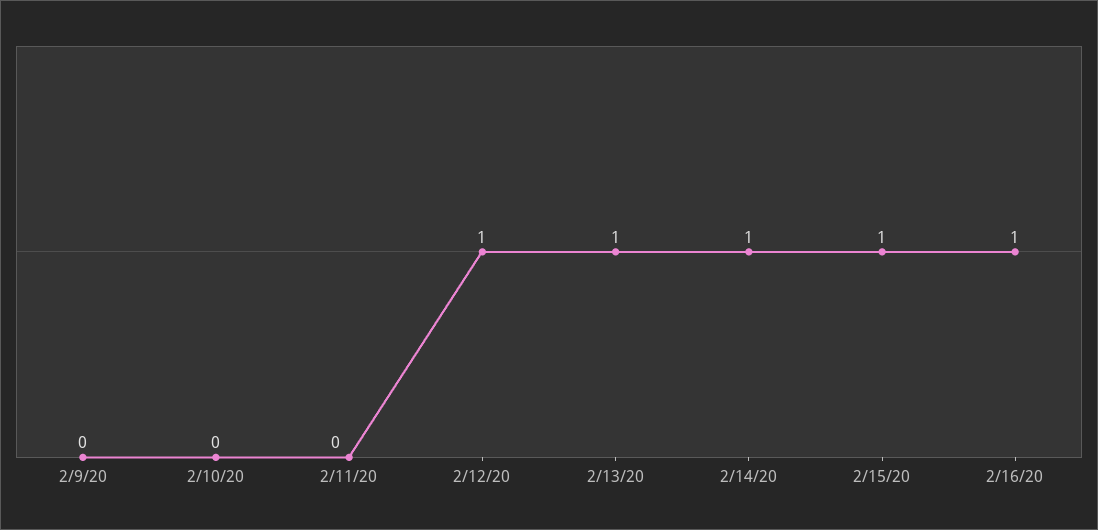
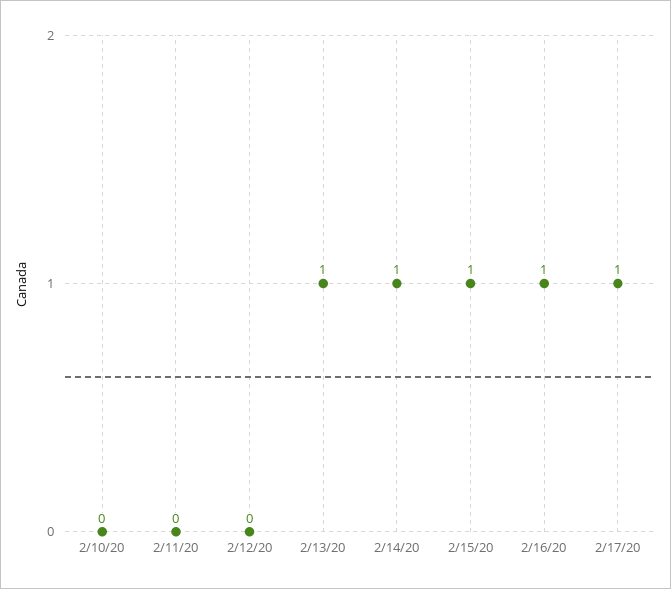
2/9/20: 0 -> none
2/12/20: 1 -> 0
2/17/20: none -> 1

